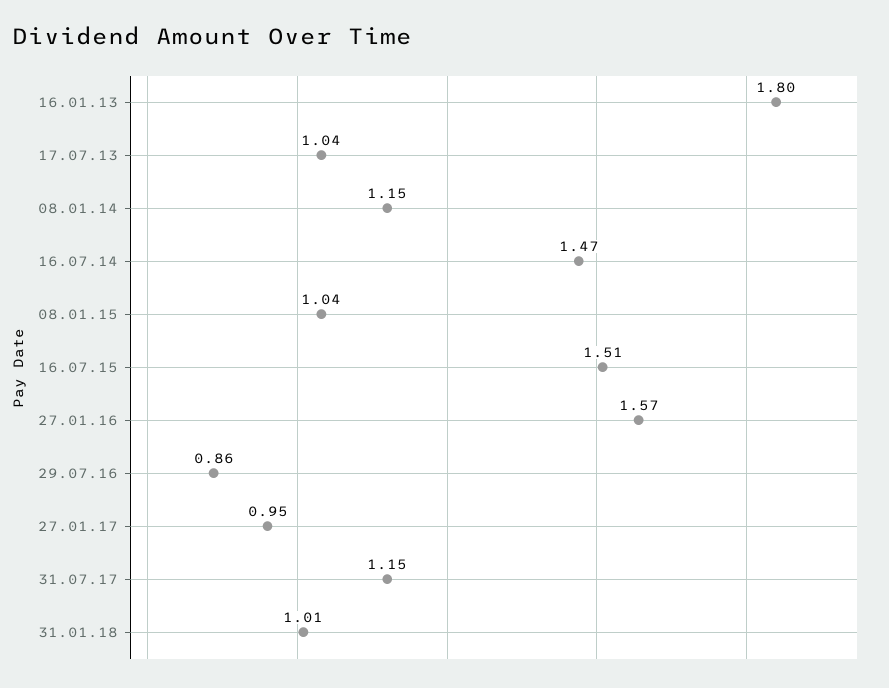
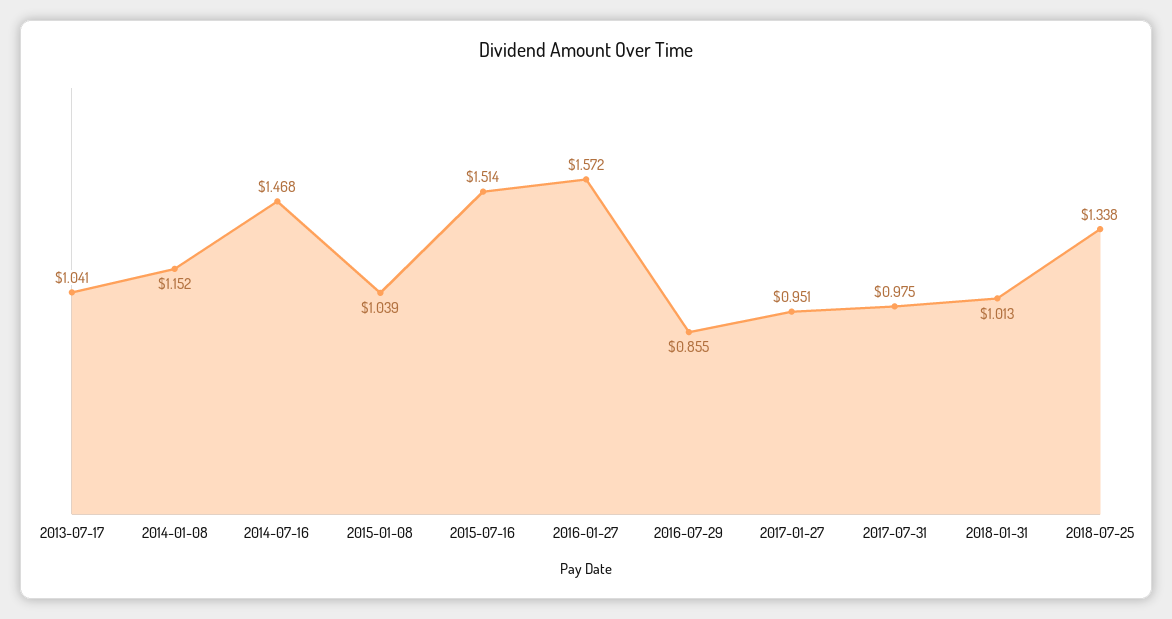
16.01.13: 1.8 -> none
31.07.17: 1.15 -> 0.975
2018-07-25: none -> 1.338

